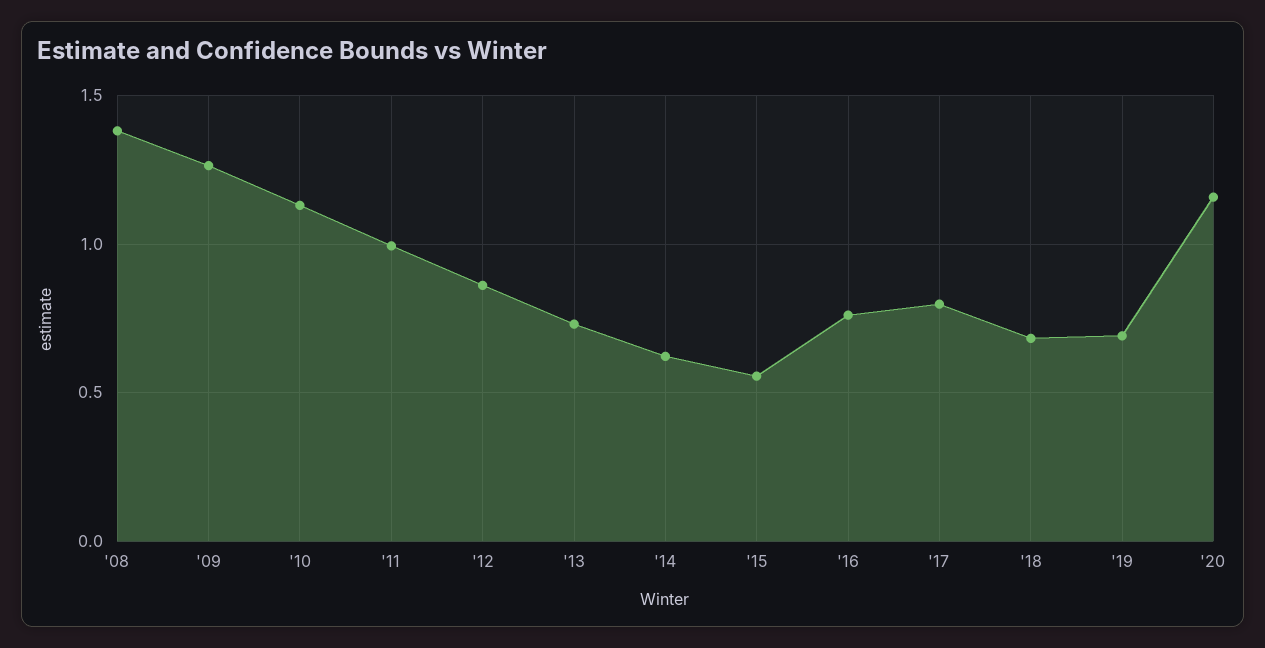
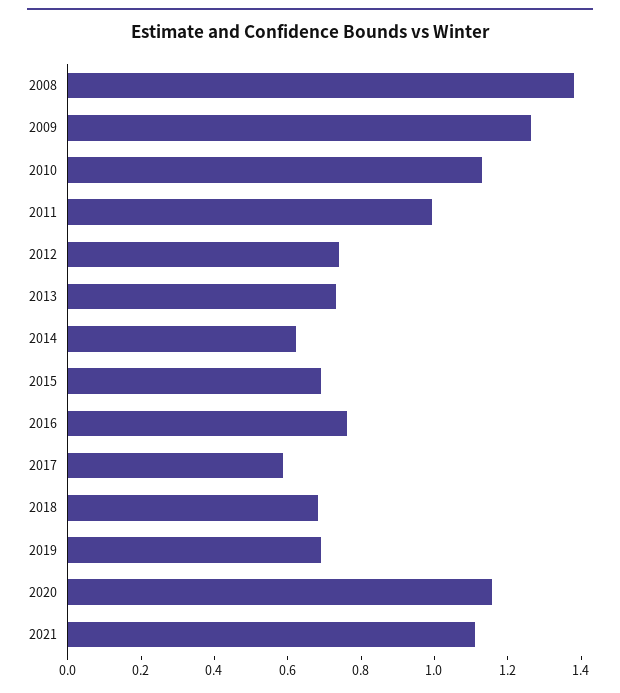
'12: 0.85 -> 0.75
'15: 0.55 -> 0.7
'17: 0.8 -> 0.6
2021: none -> 1.1

